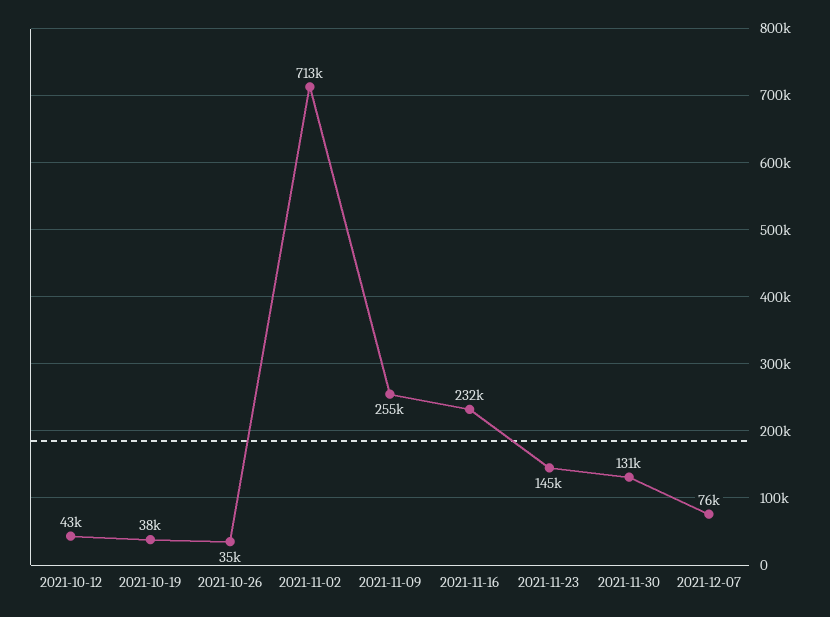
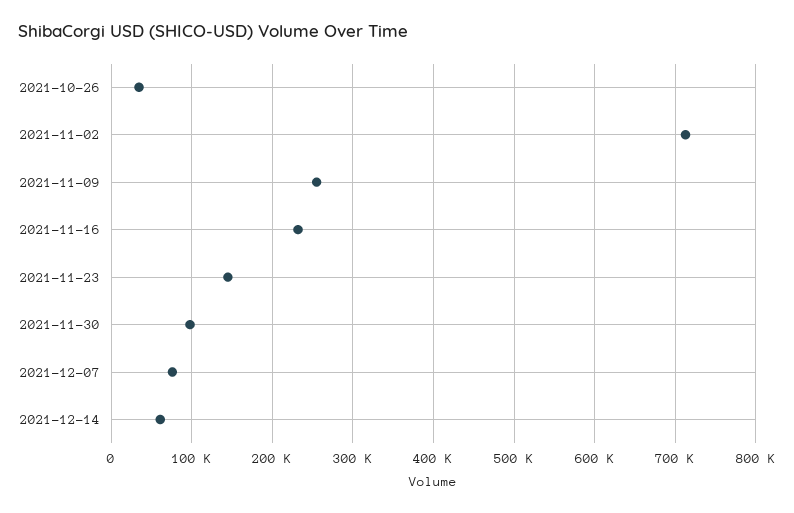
2021-10-12: 43000 -> none
2021-10-19: 38000 -> none
2021-11-30: 131000 -> 100000
2021-12-14: none -> 60000

